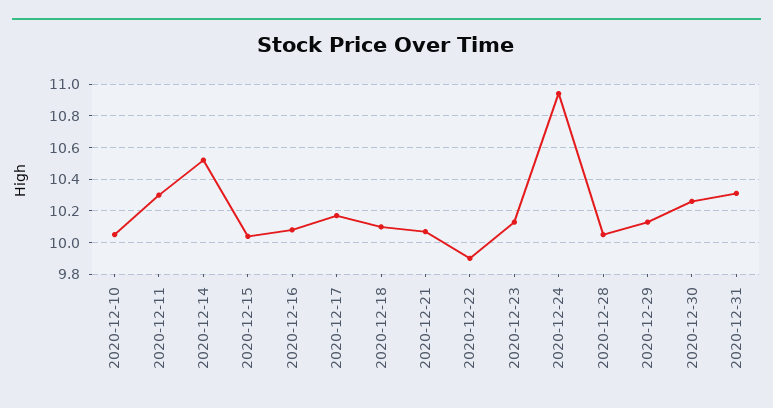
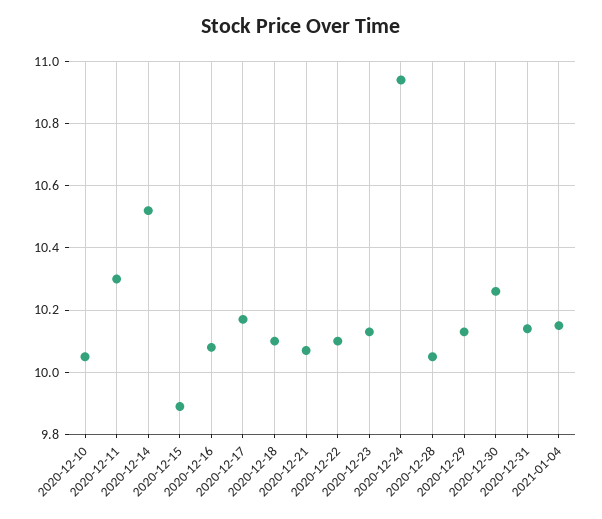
2020-12-15: 10.05 -> 9.9
2020-12-22: 9.9 -> 10.1
2020-12-31: 10.3 -> 10.15
2021-01-04: none -> 10.15

